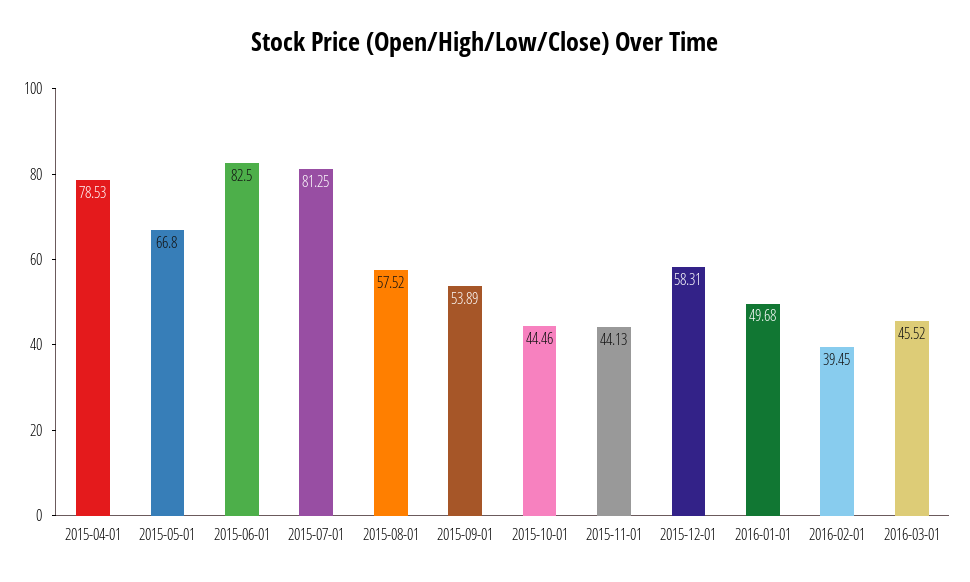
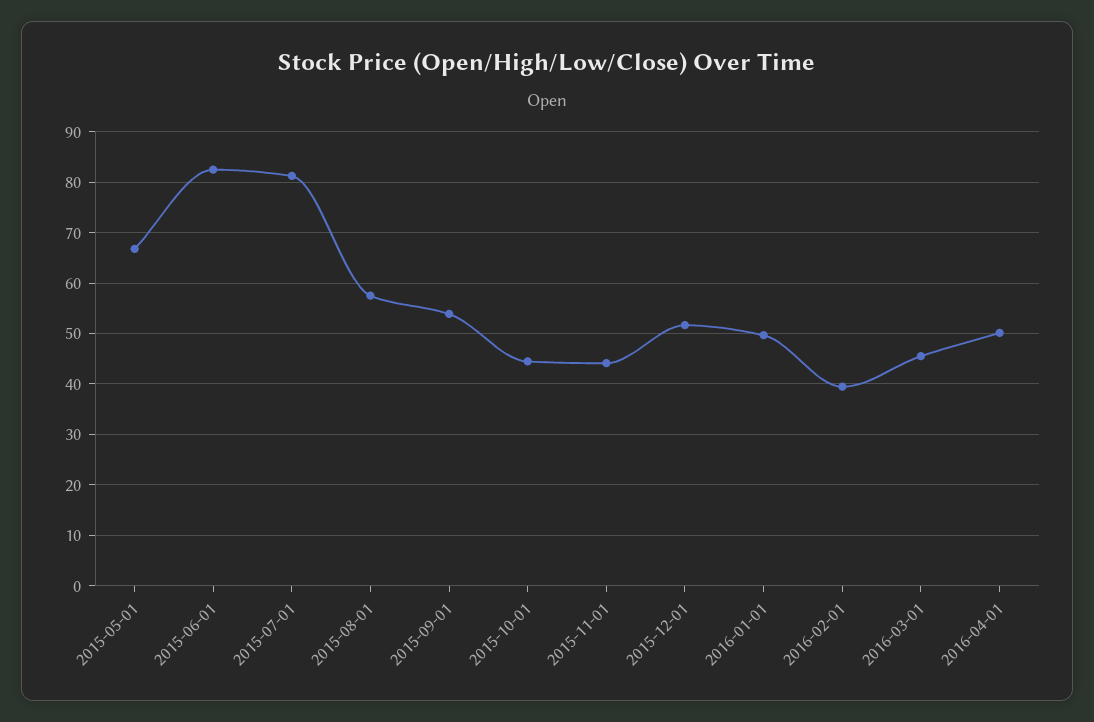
2015-04-01: 78.53 -> none
2015-12-01: 58.31 -> 52
2016-04-01: none -> 50

